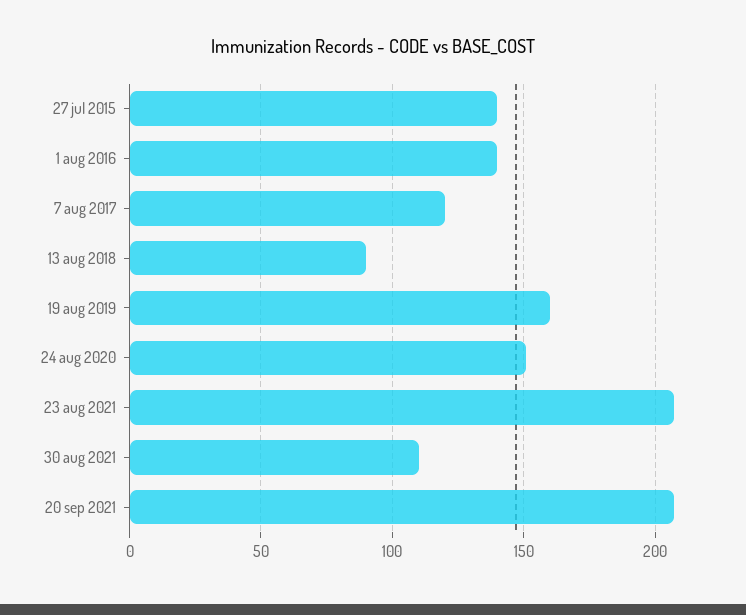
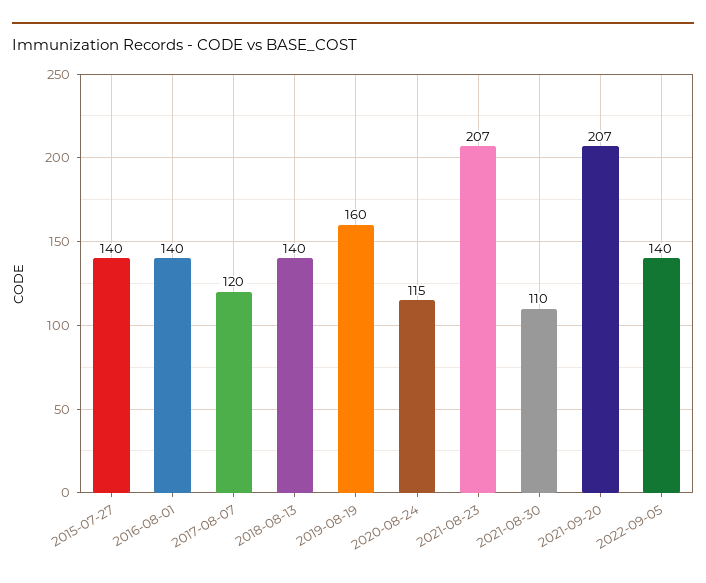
13 aug 2018: 90 -> 140
24 aug 2020: 150 -> 115
2022-09-05: none -> 140

